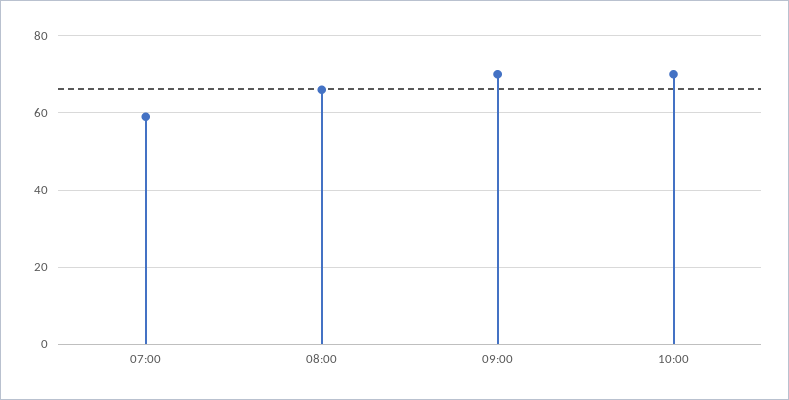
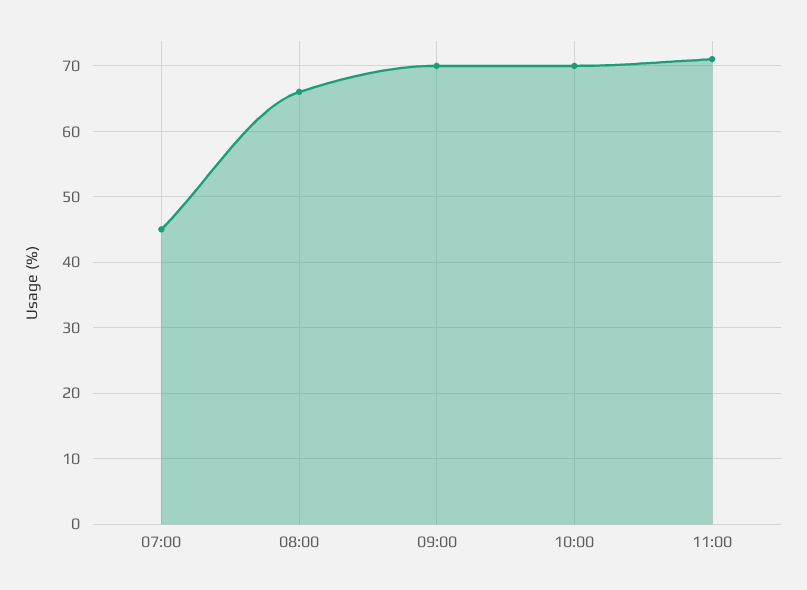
07:00: 60 -> 45
11:00: none -> 71

